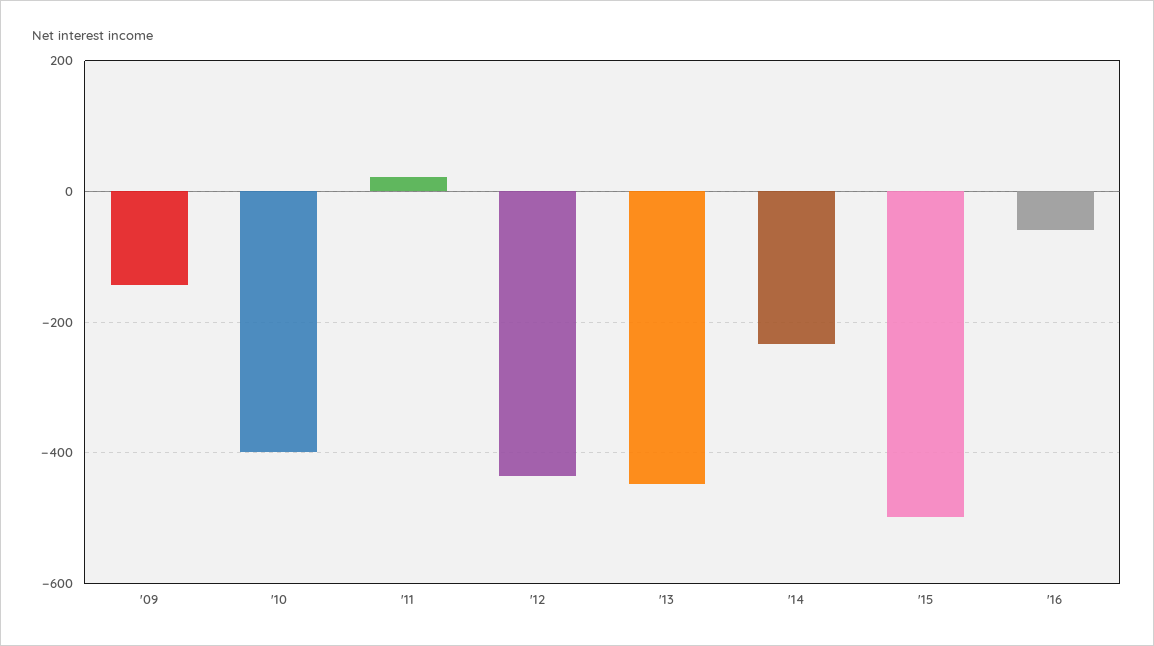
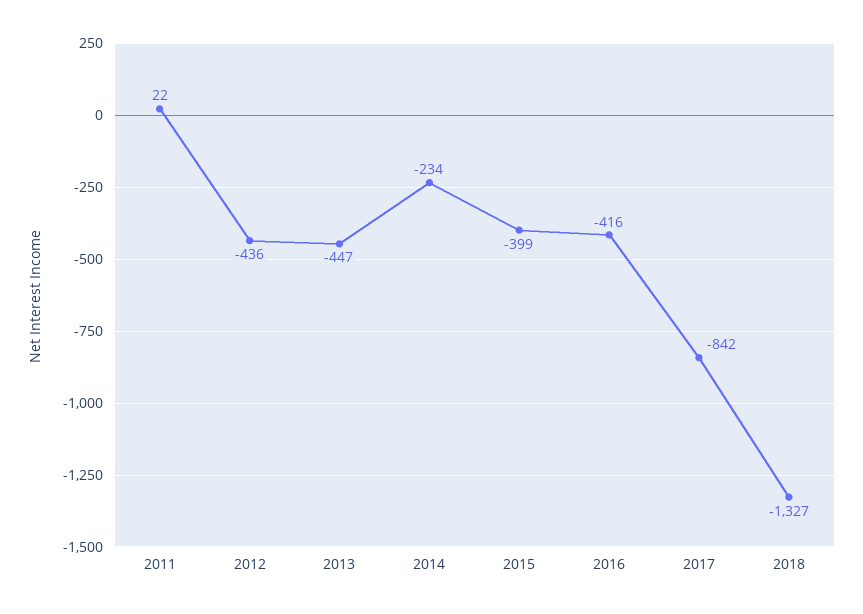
'09: -140 -> none
'10: -400 -> none
'15: -500 -> -399
'16: -60 -> -416
2017: none -> -842
2018: none -> -1327

